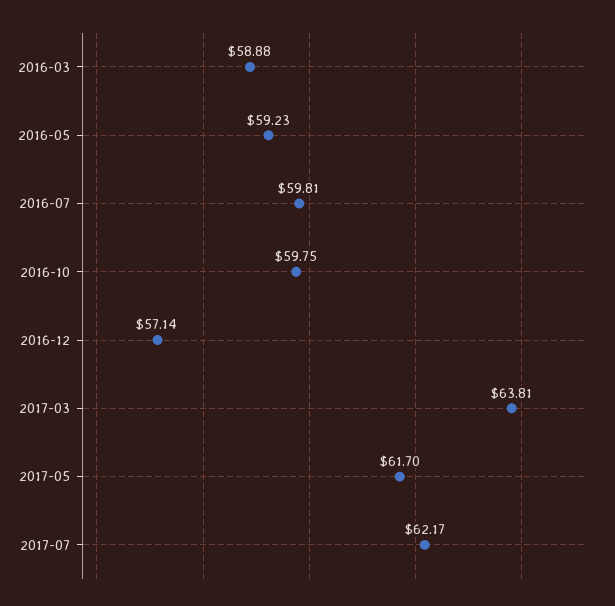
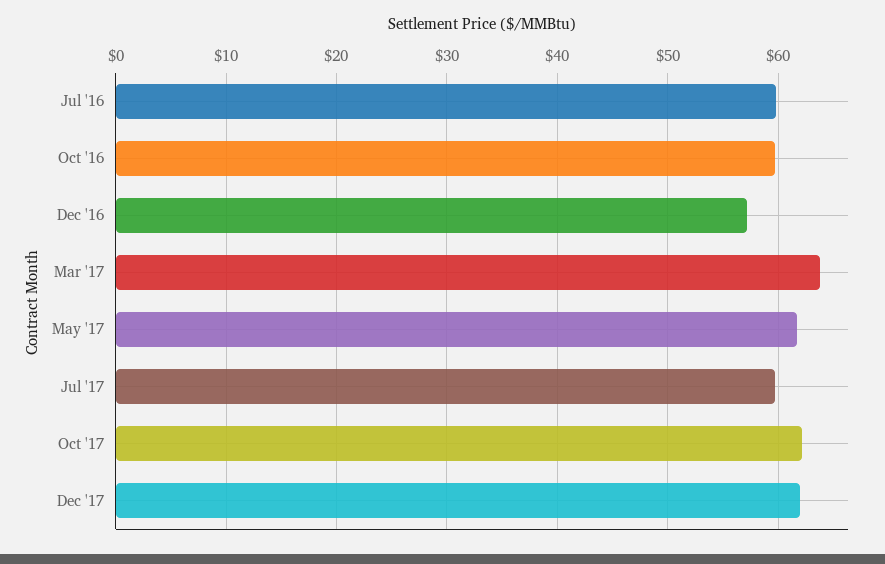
2016-03: 58.88 -> none
2016-05: 59.23 -> none
2017-07: 62.17 -> 60
Oct '17: none -> 62
Dec '17: none -> 62

